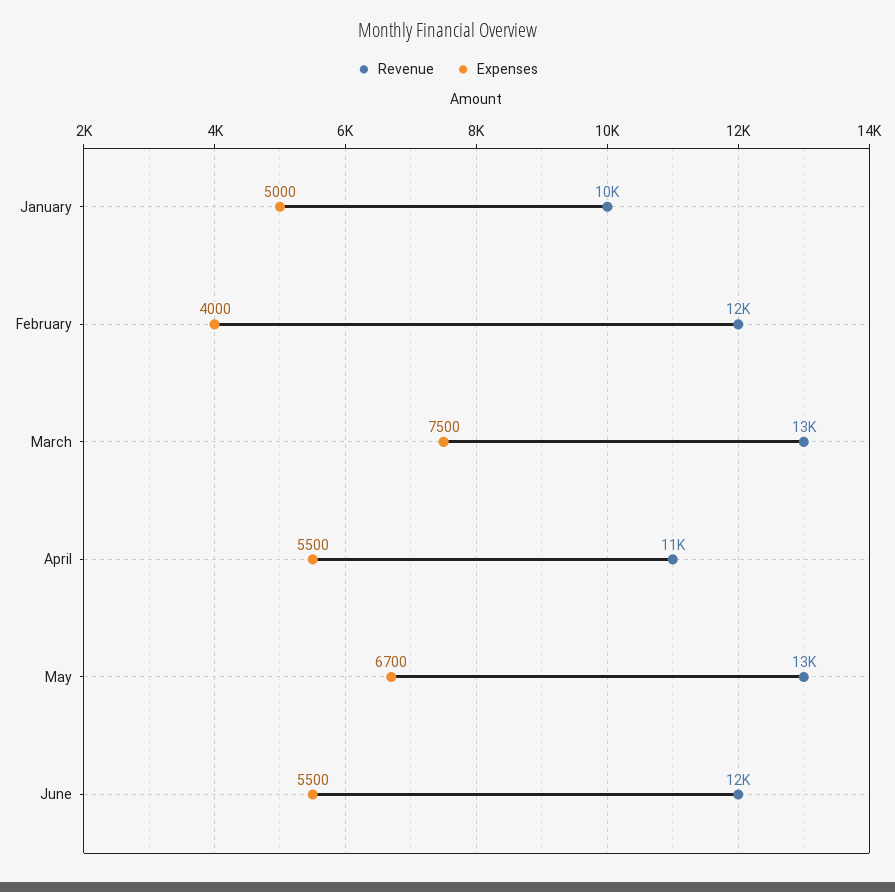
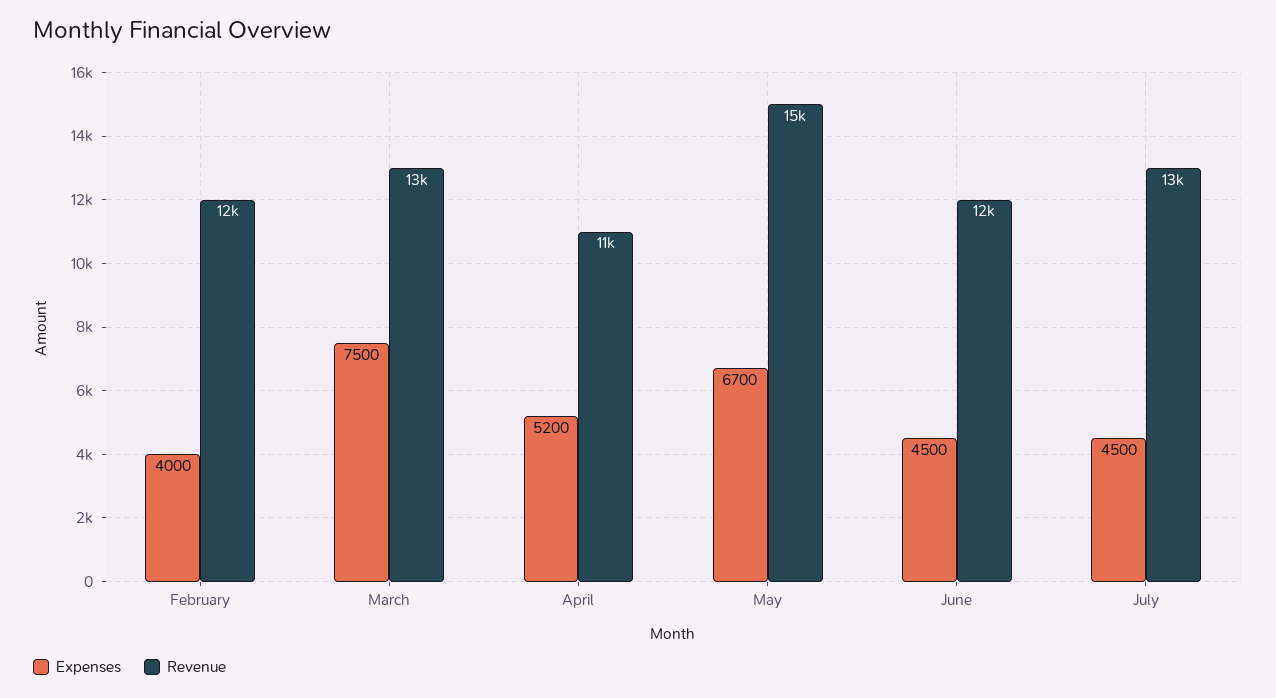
Revenue, January: 10000 -> none
Expenses, January: 5000 -> none
Expenses, April: 5500 -> 5200
Revenue, May: 13000 -> 15000
Expenses, June: 5500 -> 4500
Expenses, July: none -> 4500
Revenue, July: none -> 13000

